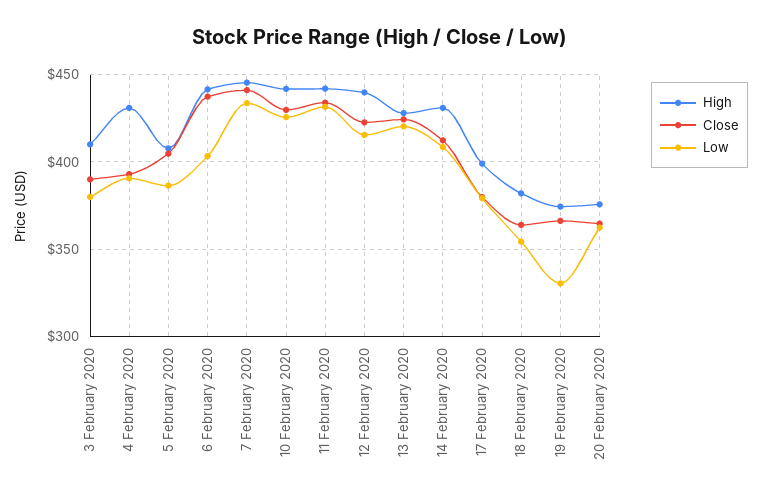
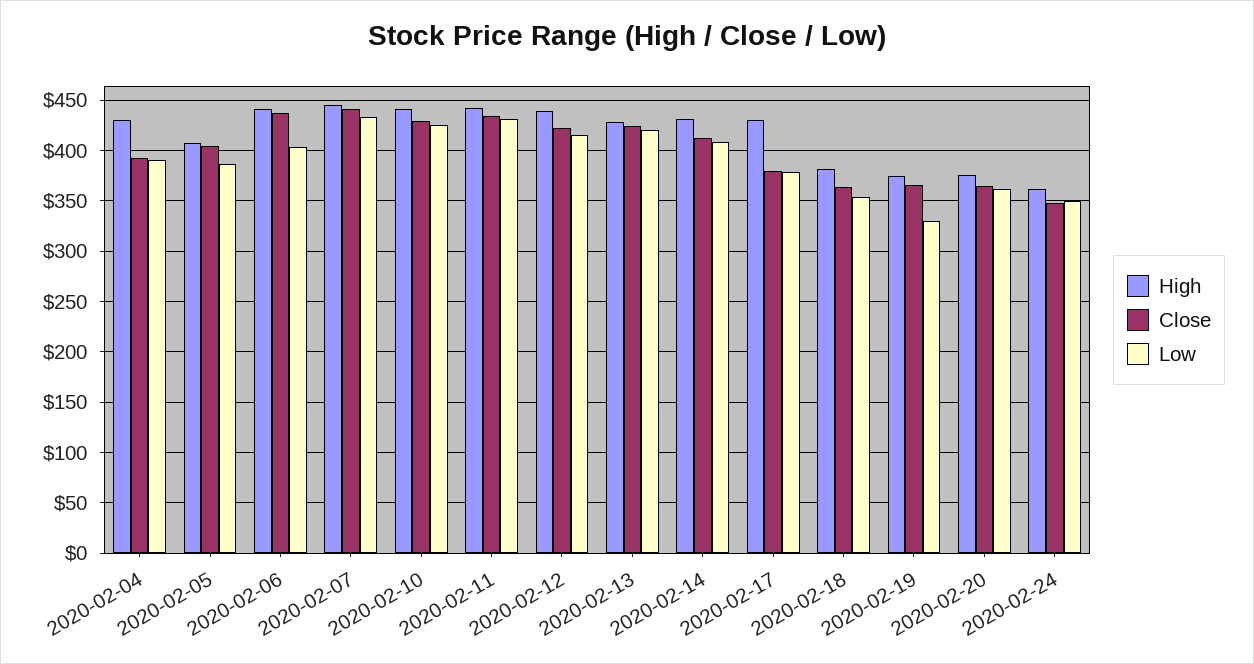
High, 3 February 2020: 410 -> none
Close, 3 February 2020: 390 -> none
Low, 3 February 2020: 380 -> none
High, 17 February 2020: 400 -> 430
High, 2020-02-24: none -> 360
Close, 2020-02-24: none -> 350
Low, 2020-02-24: none -> 350

